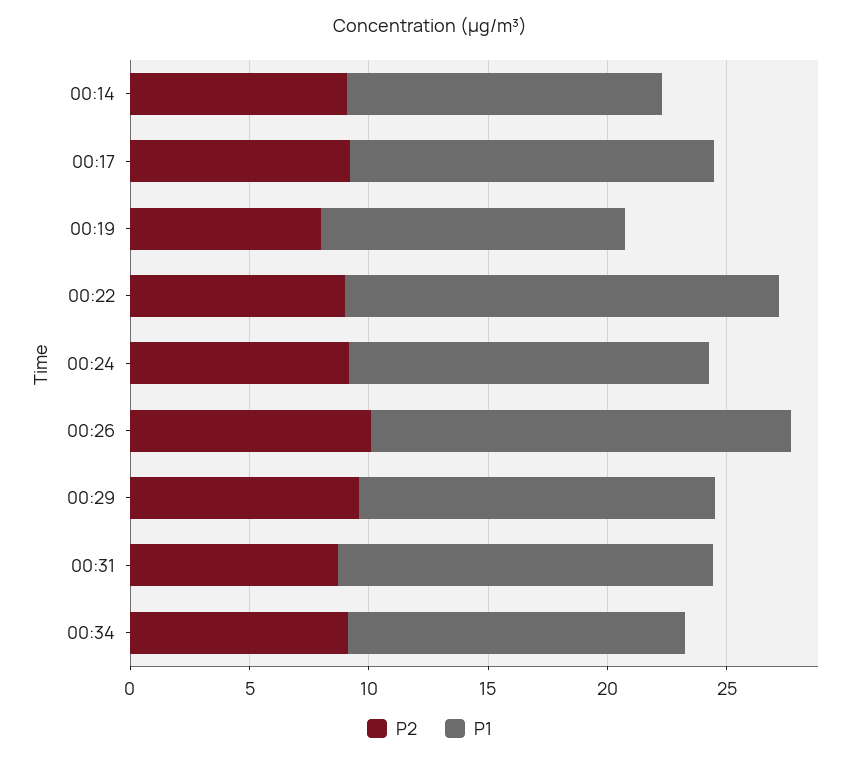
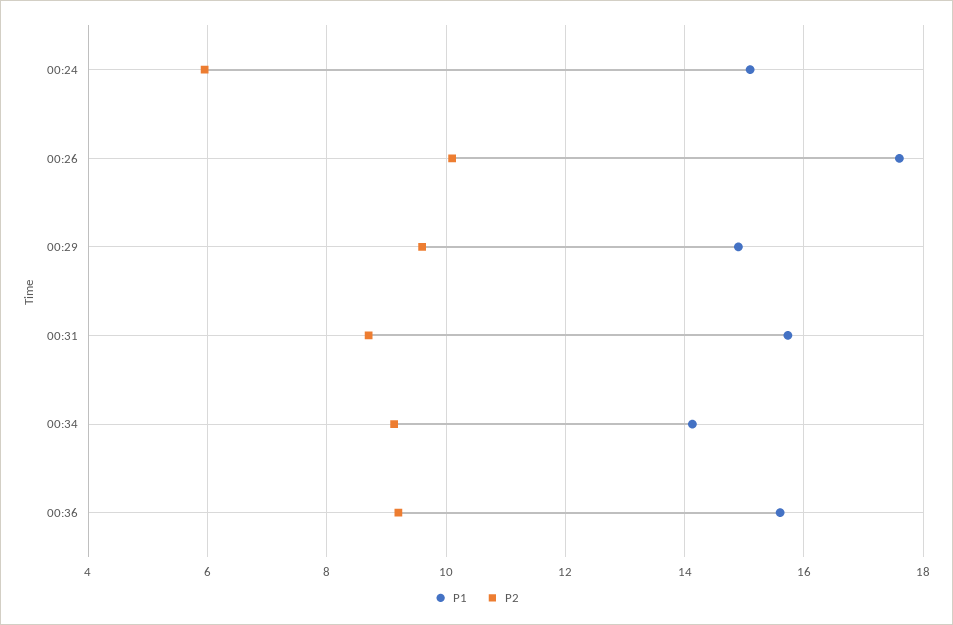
P2, 00:14: 9 -> none
P1, 00:14: 13 -> none
P2, 00:17: 9 -> none
P1, 00:17: 15 -> none
P2, 00:19: 8 -> none
P1, 00:19: 13 -> none
P2, 00:22: 9 -> none
P1, 00:22: 18 -> none
P2, 00:24: 9 -> 6
P1, 00:36: none -> 15.6
P2, 00:36: none -> 9.2

